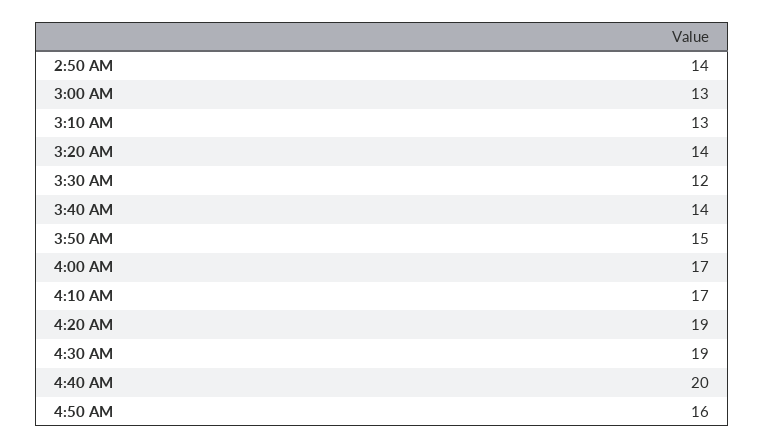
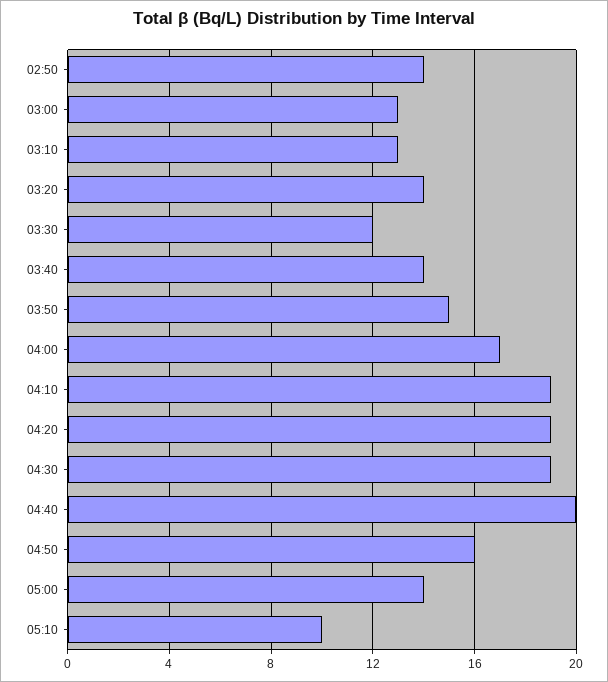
4:10 AM: 17 -> 19
05:00: none -> 14
05:10: none -> 10

